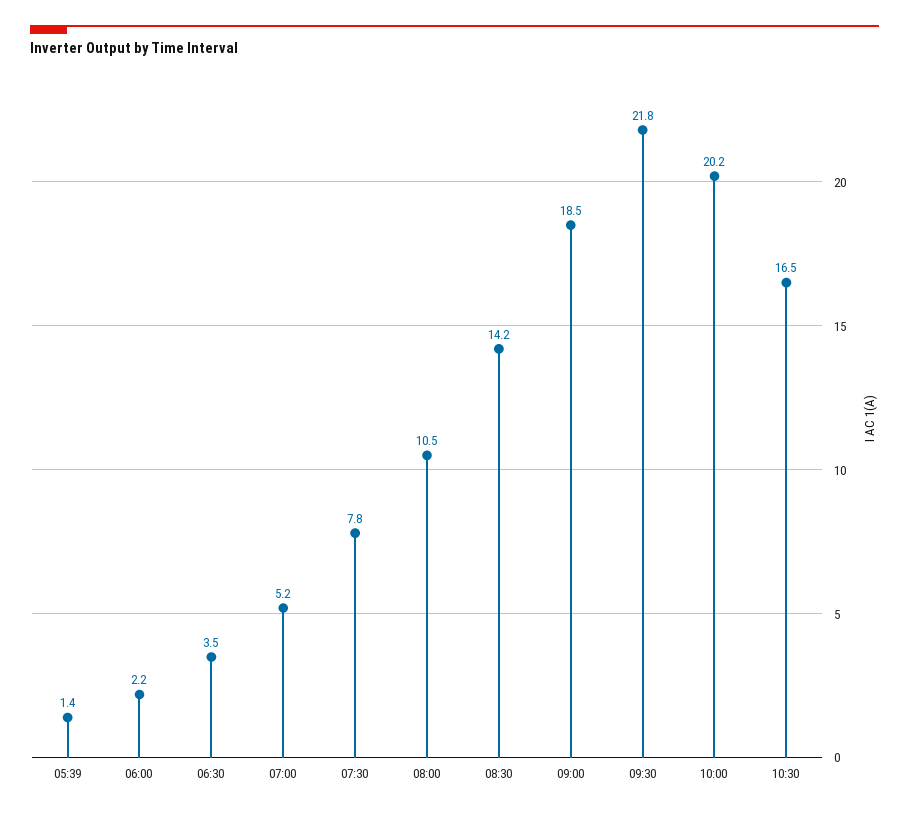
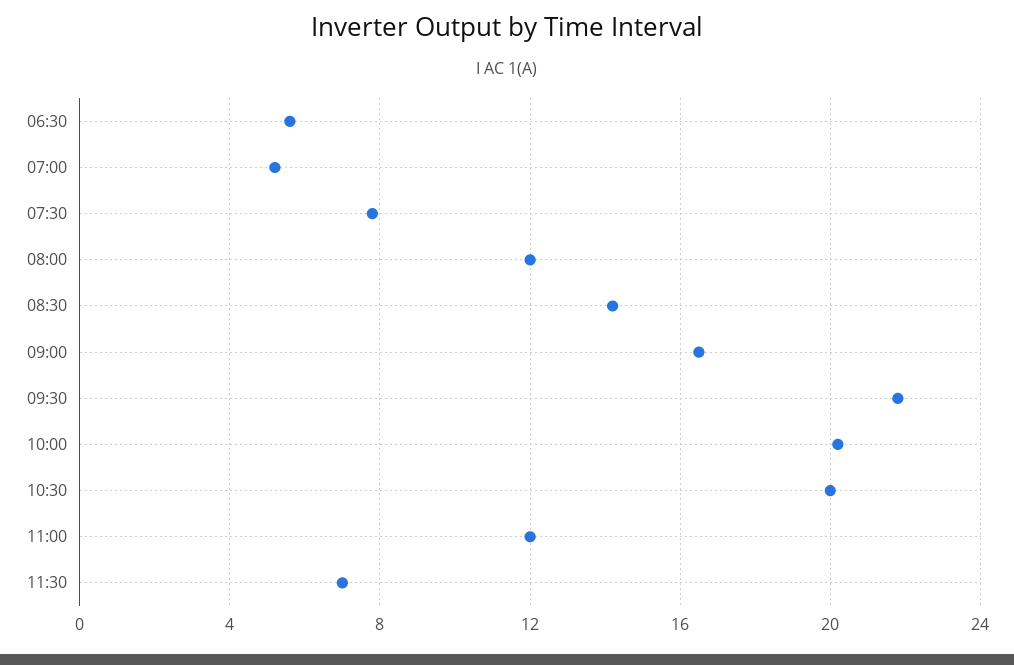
05:39: 1.4 -> none
06:00: 2.2 -> none
06:30: 3.5 -> 5.5
08:00: 10.5 -> 12
09:00: 18.5 -> 16.5
10:30: 16.5 -> 20
11:00: none -> 12
11:30: none -> 7

